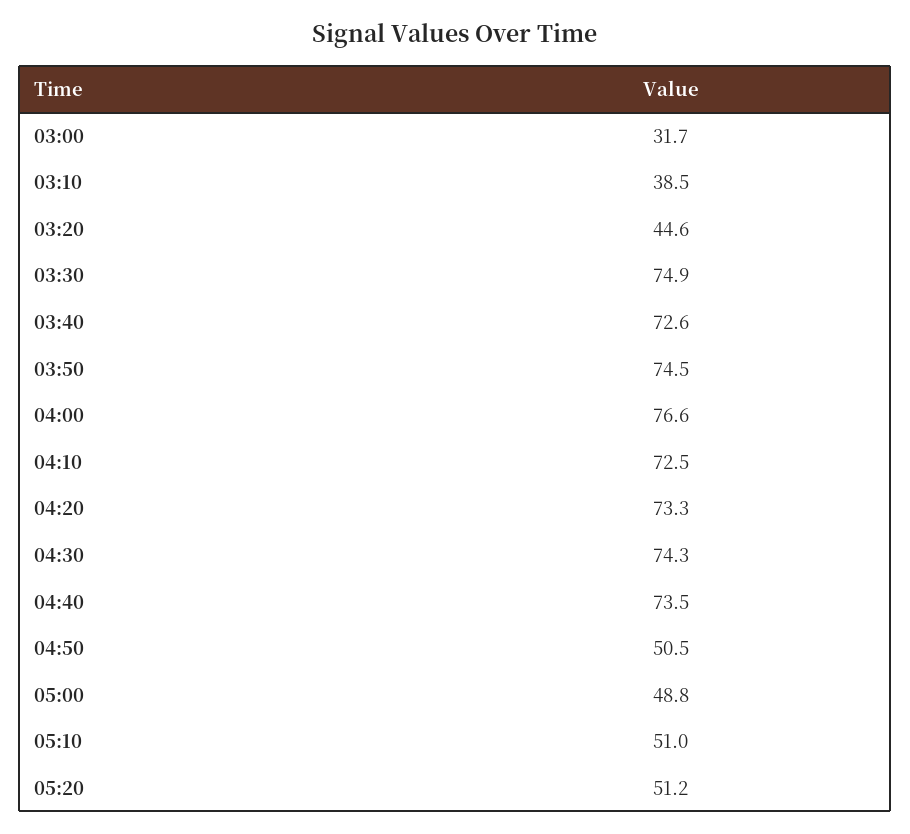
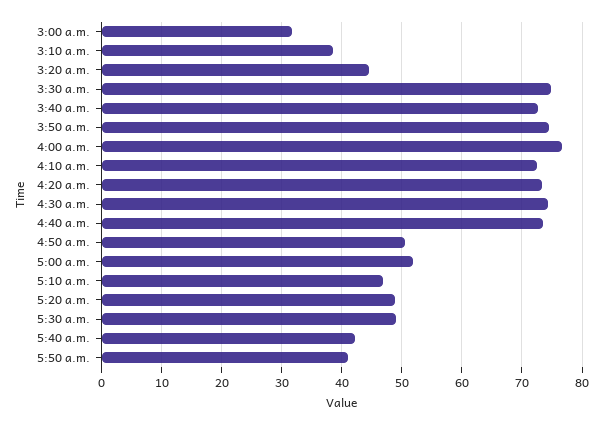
05:00: 48.8 -> 52
05:10: 51 -> 47
05:20: 51.2 -> 49
5:30 a.m.: none -> 49
5:40 a.m.: none -> 42
5:50 a.m.: none -> 41

